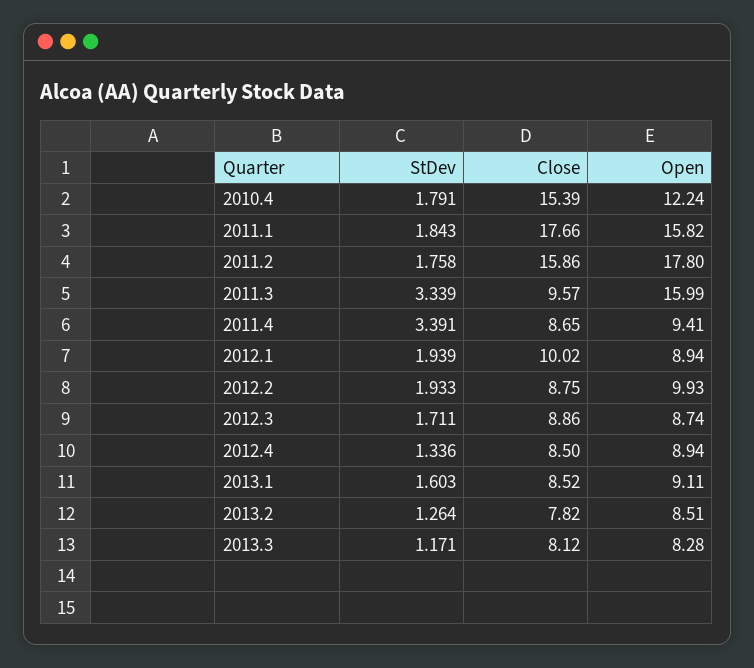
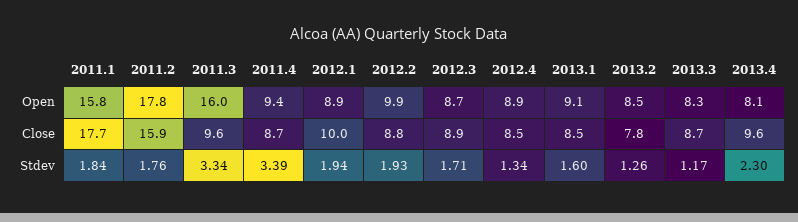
StDev, 2010.4: 1.791 -> none
Close, 2010.4: 15.39 -> none
Open, 2010.4: 12.24 -> none
Close, 2013.3: 8.12 -> 8.7
Open, 2013.4: none -> 8.1
Close, 2013.4: none -> 9.6
StDev, 2013.4: none -> 2.3

